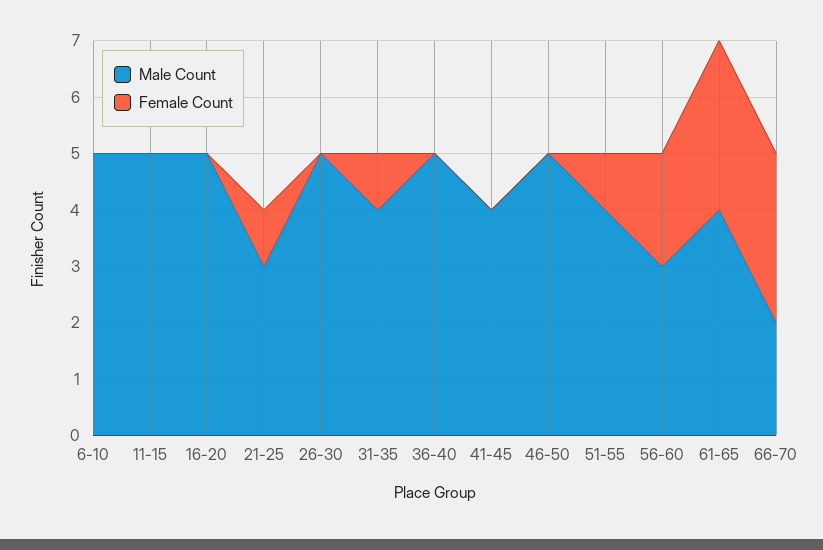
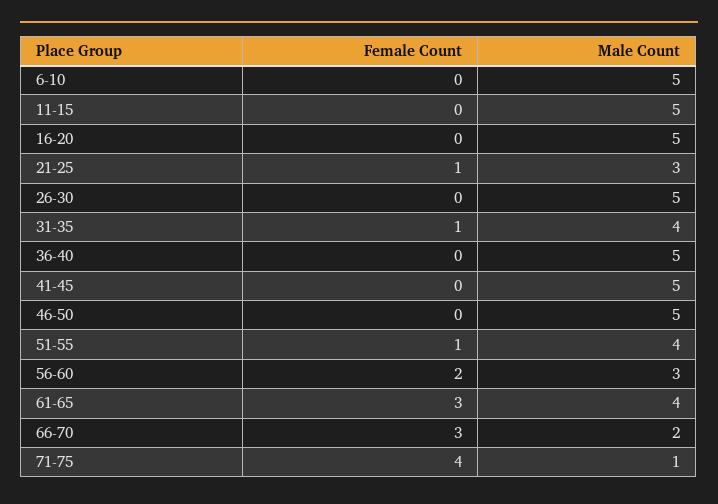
Male Count, 41-45: 4 -> 5
Female Count, 71-75: none -> 4
Male Count, 71-75: none -> 1

